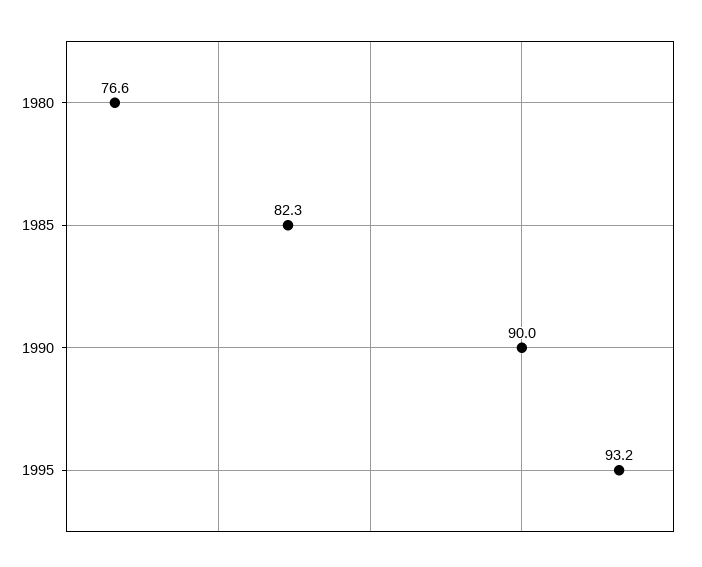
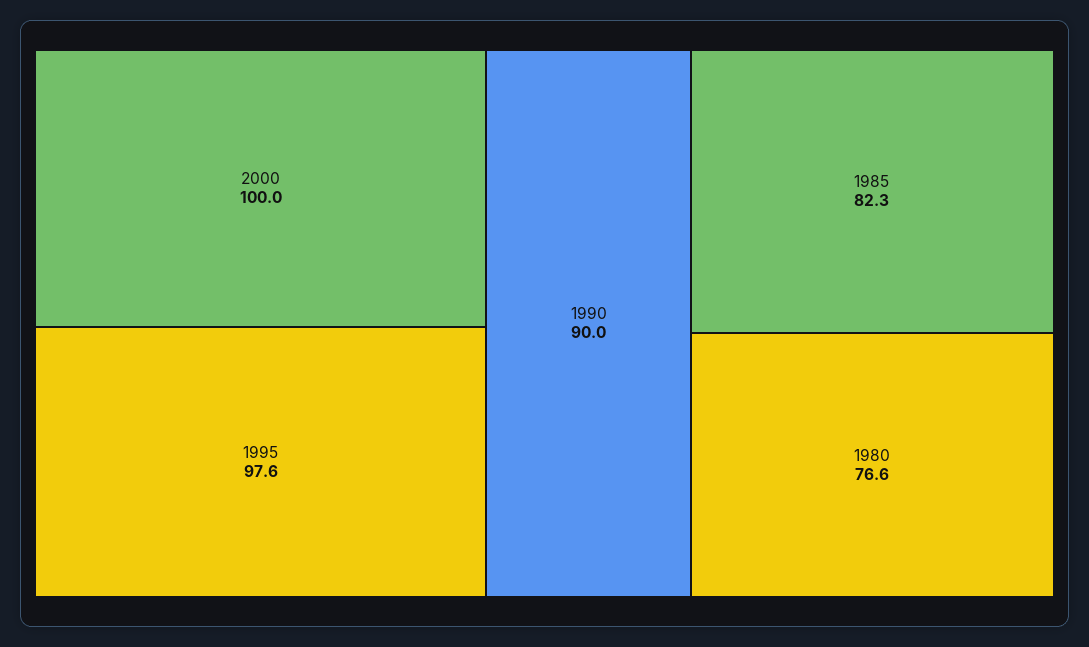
1995: 93.2 -> 97.6
2000: none -> 100

